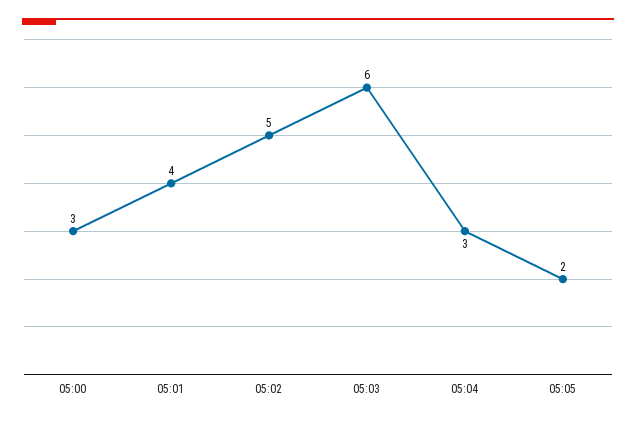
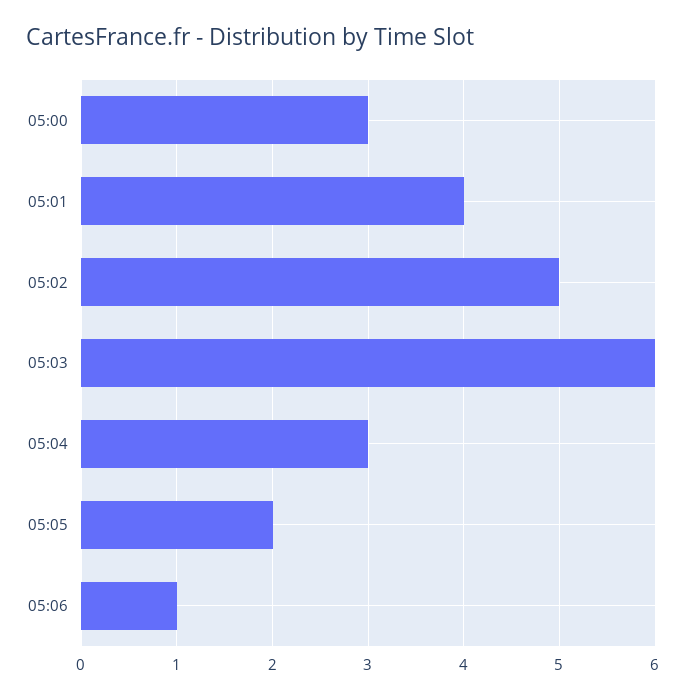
05:06: none -> 1

